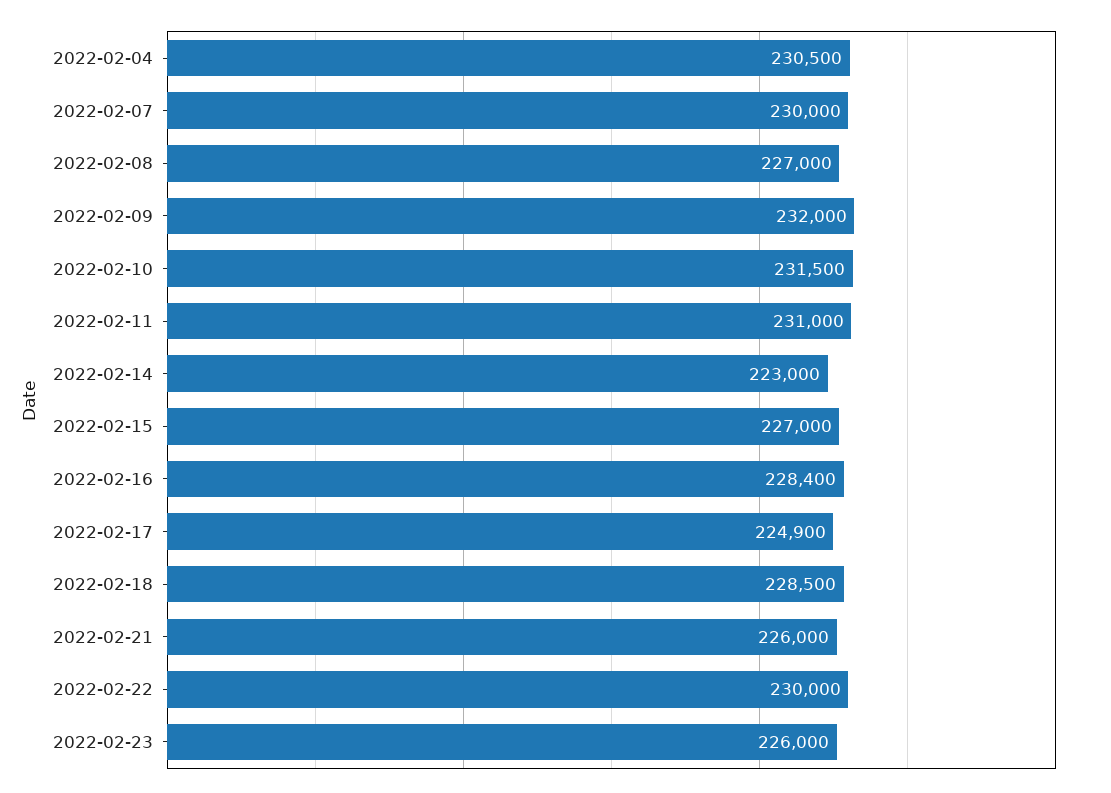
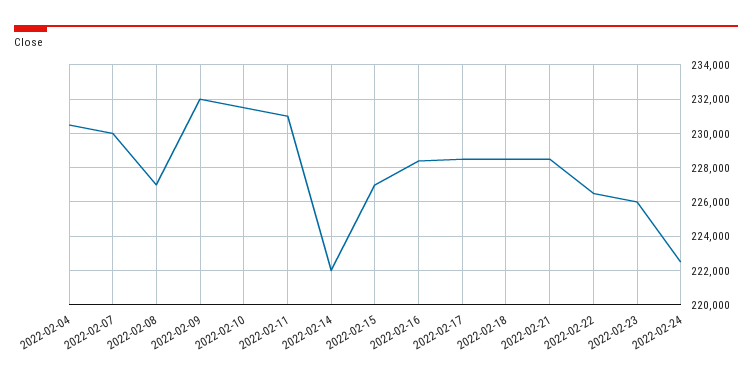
2022-02-14: 223000 -> 222000
2022-02-17: 224900 -> 228500
2022-02-21: 226000 -> 228500
2022-02-22: 230000 -> 226500
2022-02-24: none -> 222500

